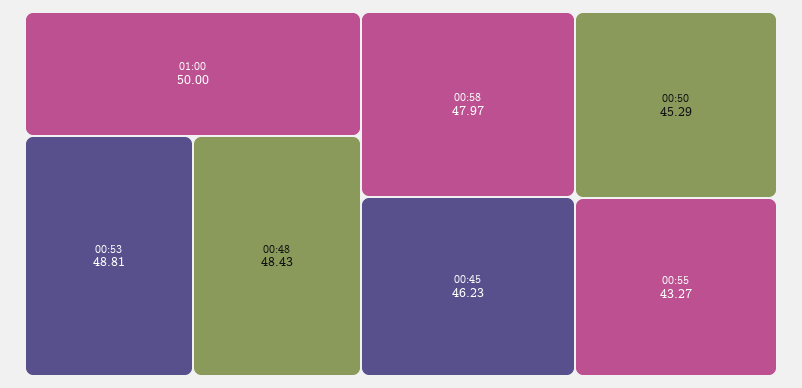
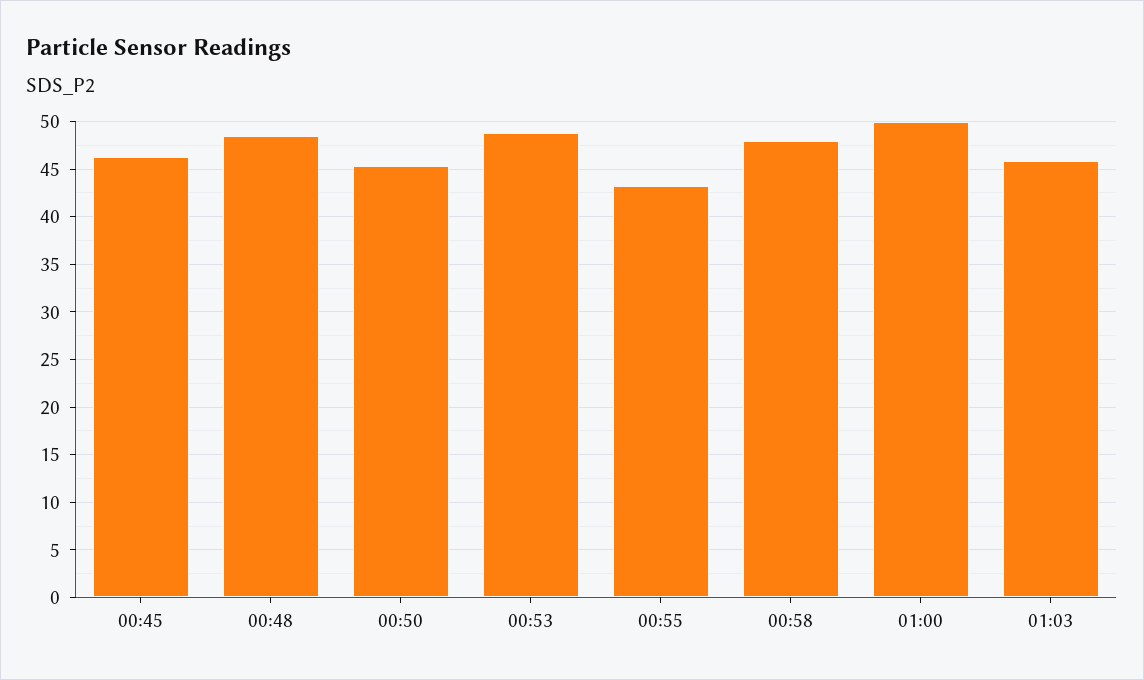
01:03: none -> 46

